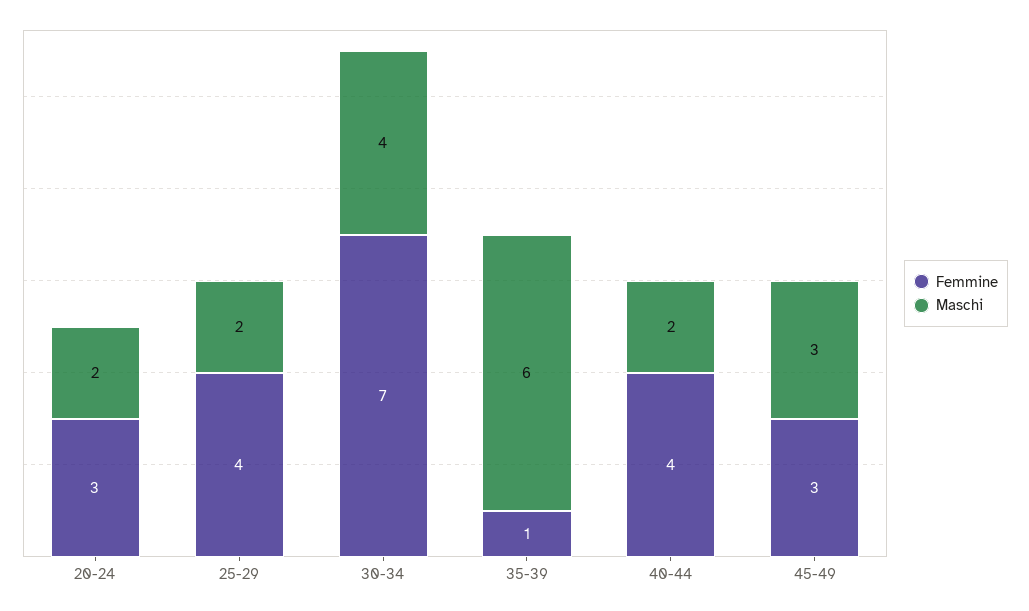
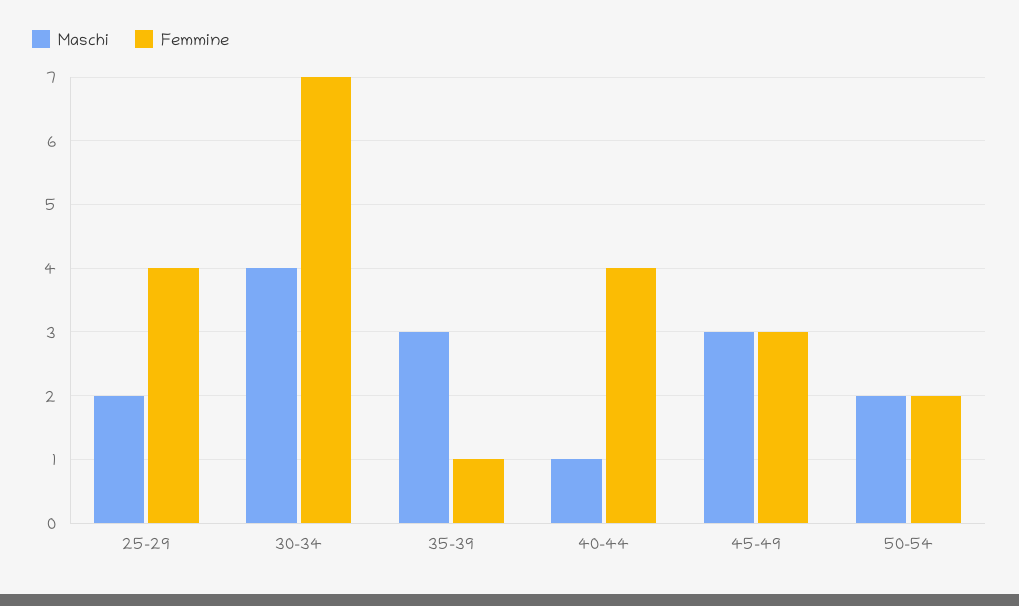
Femmine, 20-24: 3 -> none
Maschi, 20-24: 2 -> none
Maschi, 35-39: 6 -> 3
Maschi, 40-44: 2 -> 1
Maschi, 50-54: none -> 2
Femmine, 50-54: none -> 2

